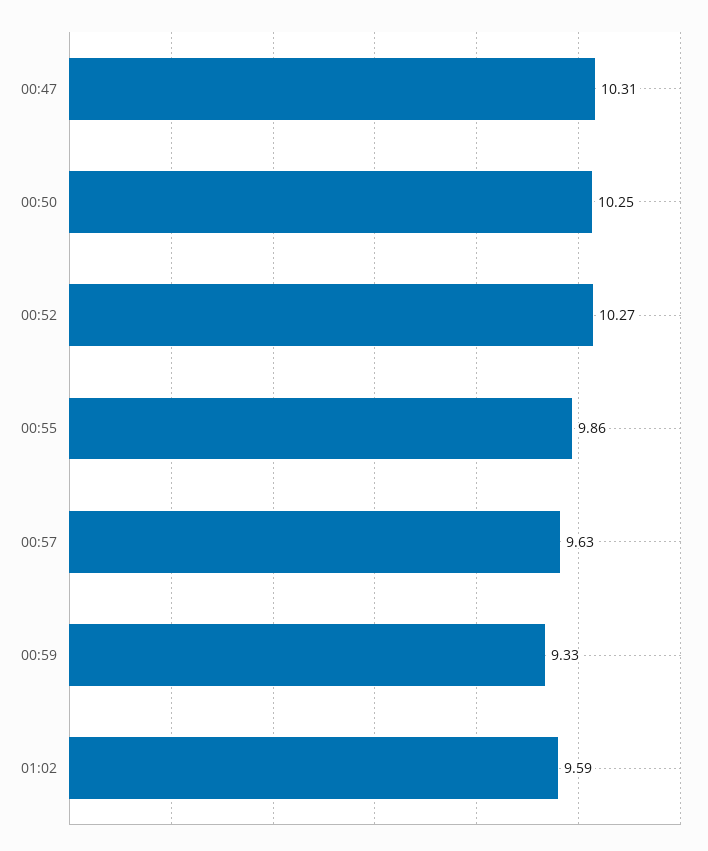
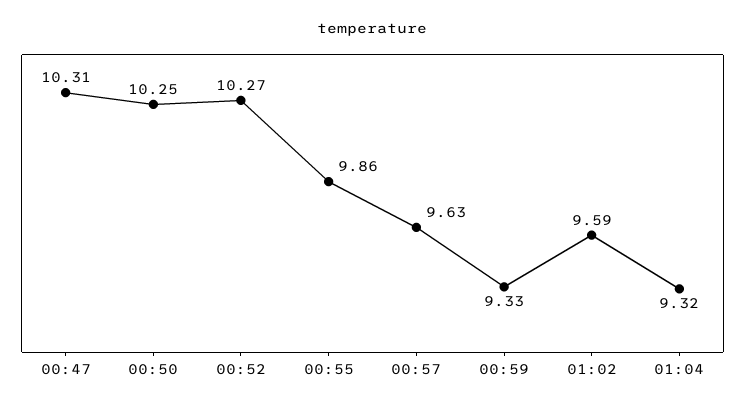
01:04: none -> 9.32

